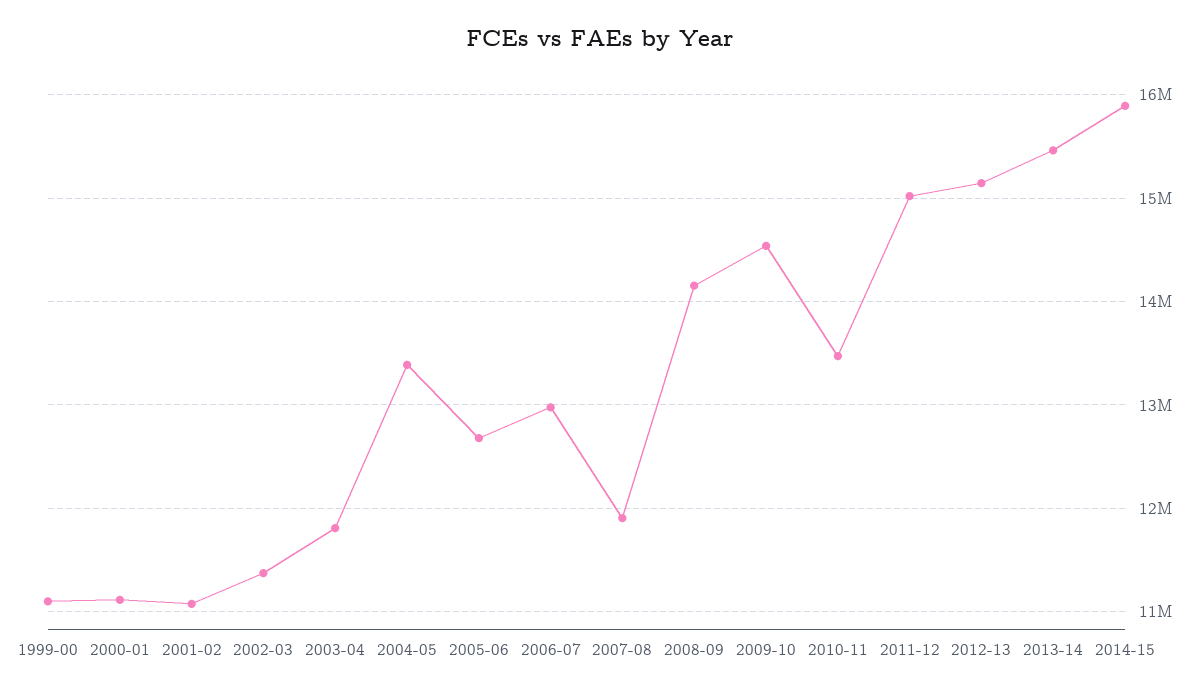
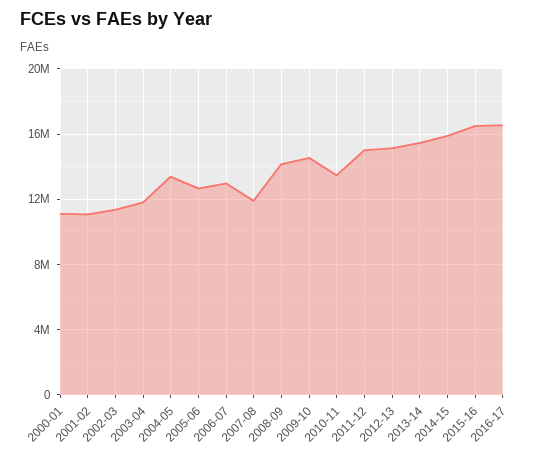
1999-00: 11100000 -> none
2015-16: none -> 16500000
2016-17: none -> 16500000

